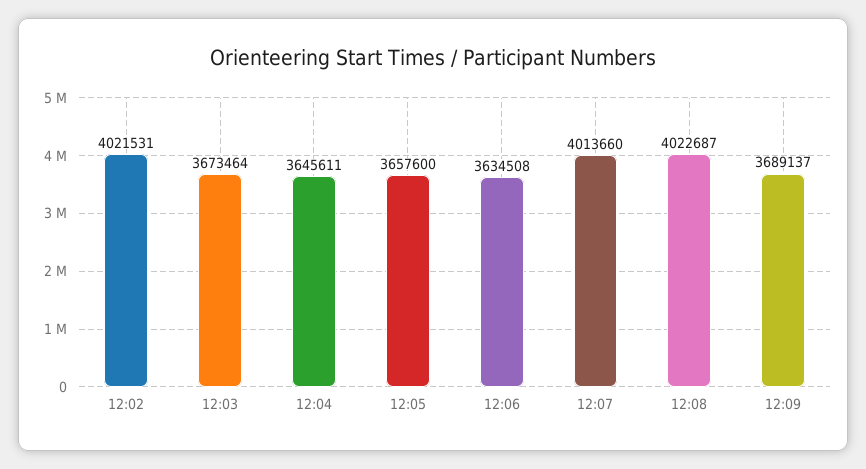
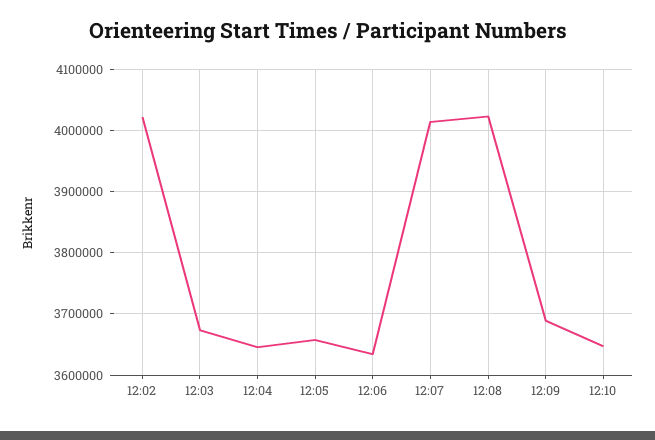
12:10: none -> 3650000

